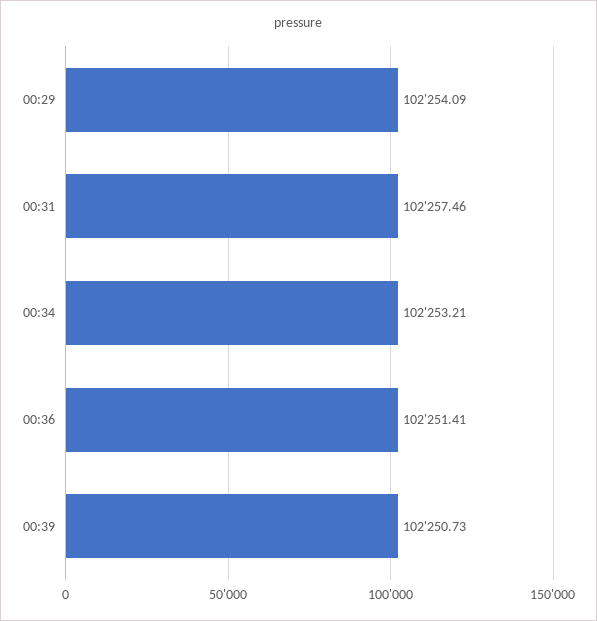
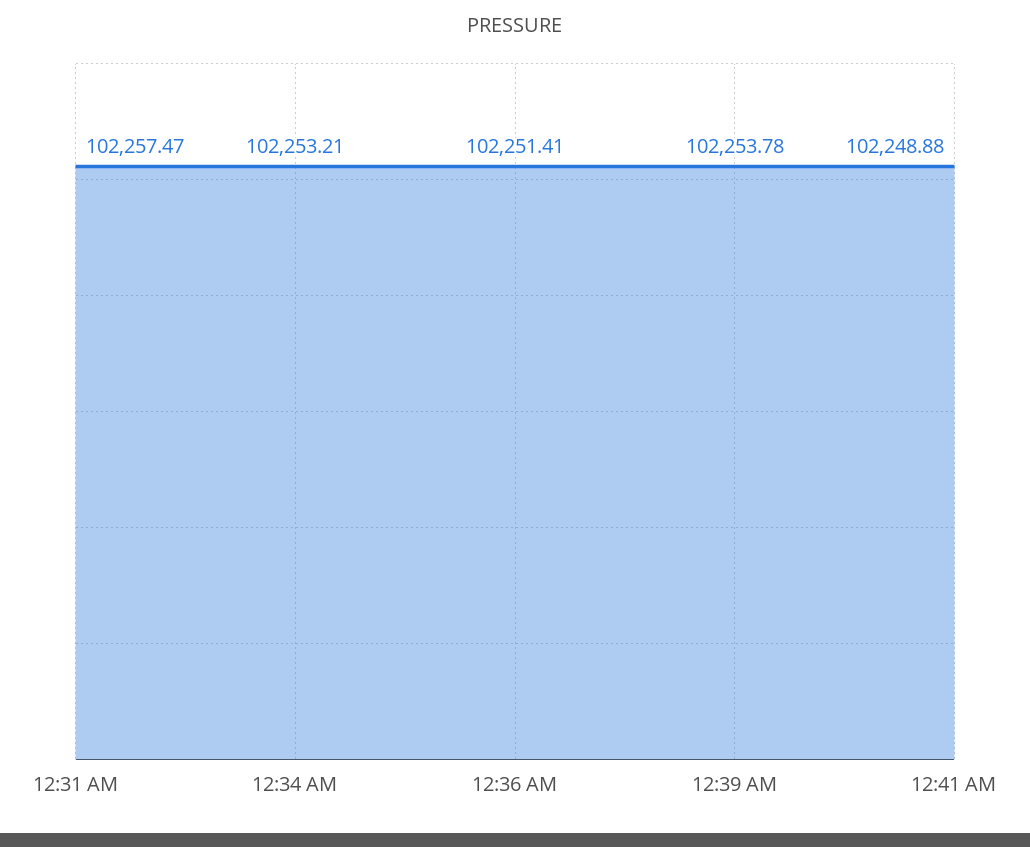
00:29: 102254.09 -> none
00:31: 102257.46 -> 102257.47
00:39: 102250.73 -> 102253.78
12:41 AM: none -> 102248.88

